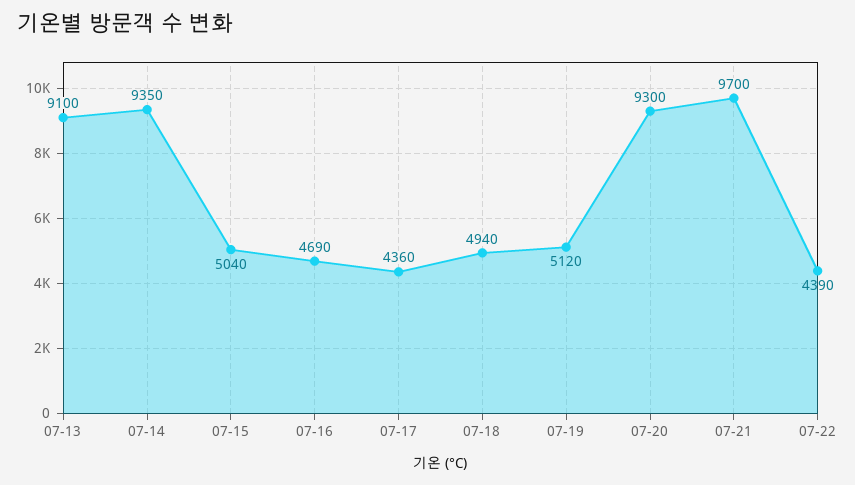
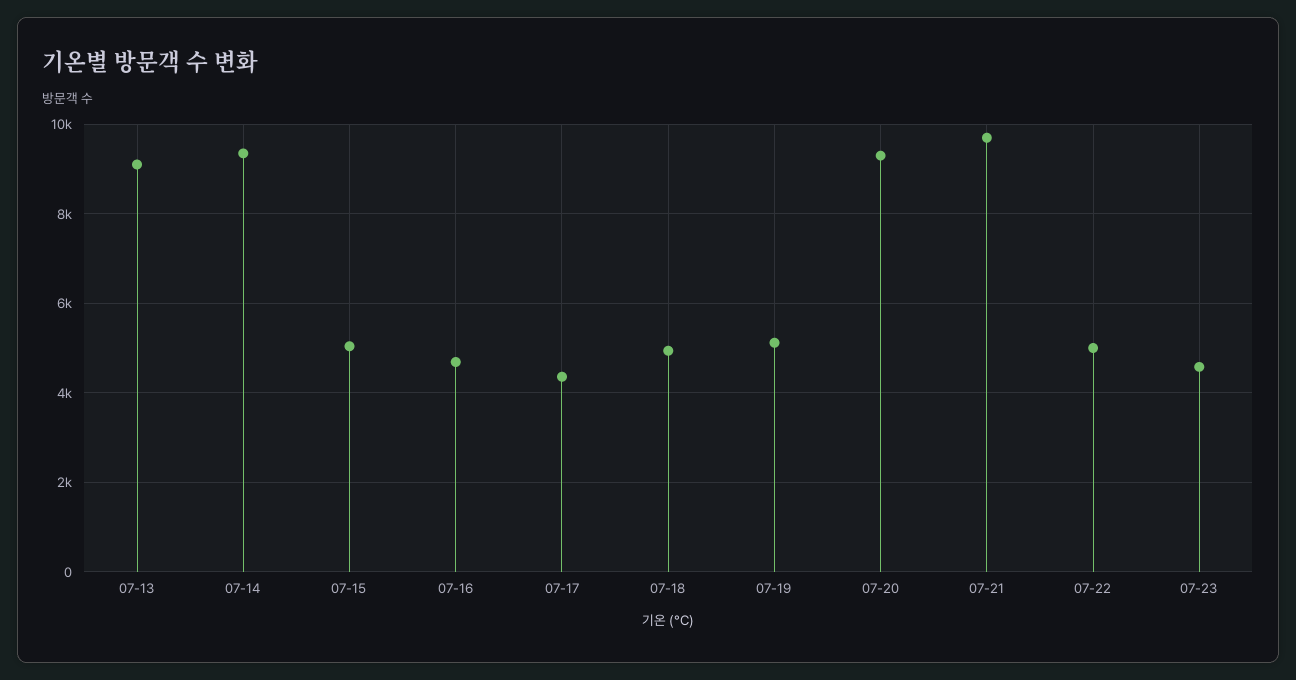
07-22: 4390 -> 5000
07-23: none -> 4600

